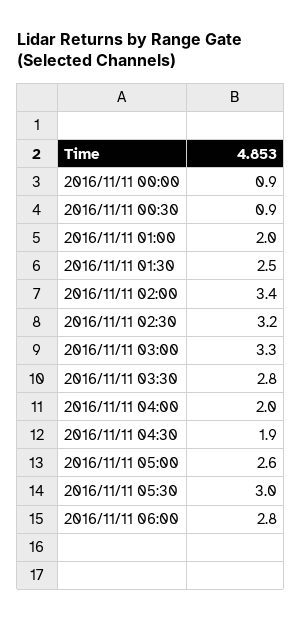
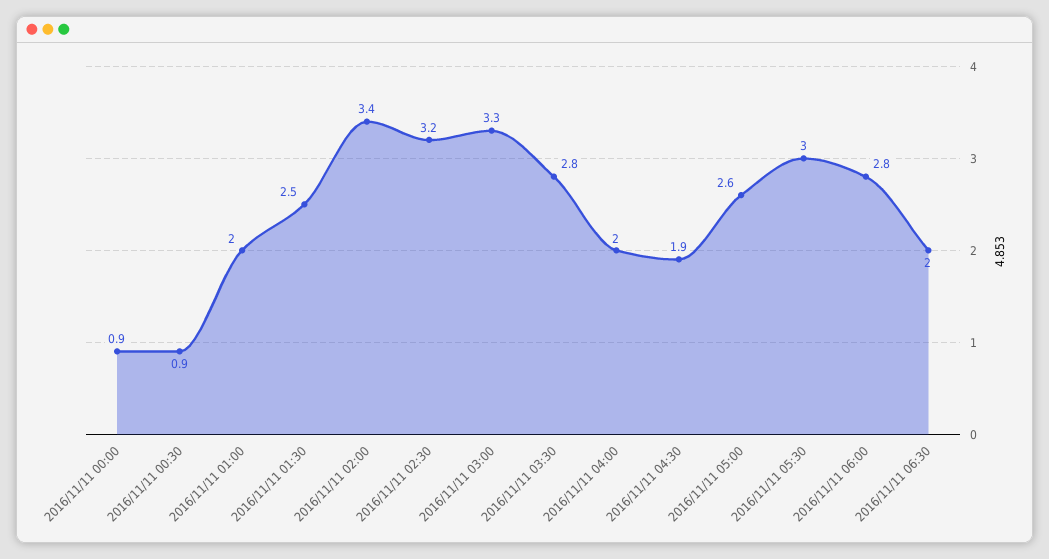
2016/11/11 06:30: none -> 2

